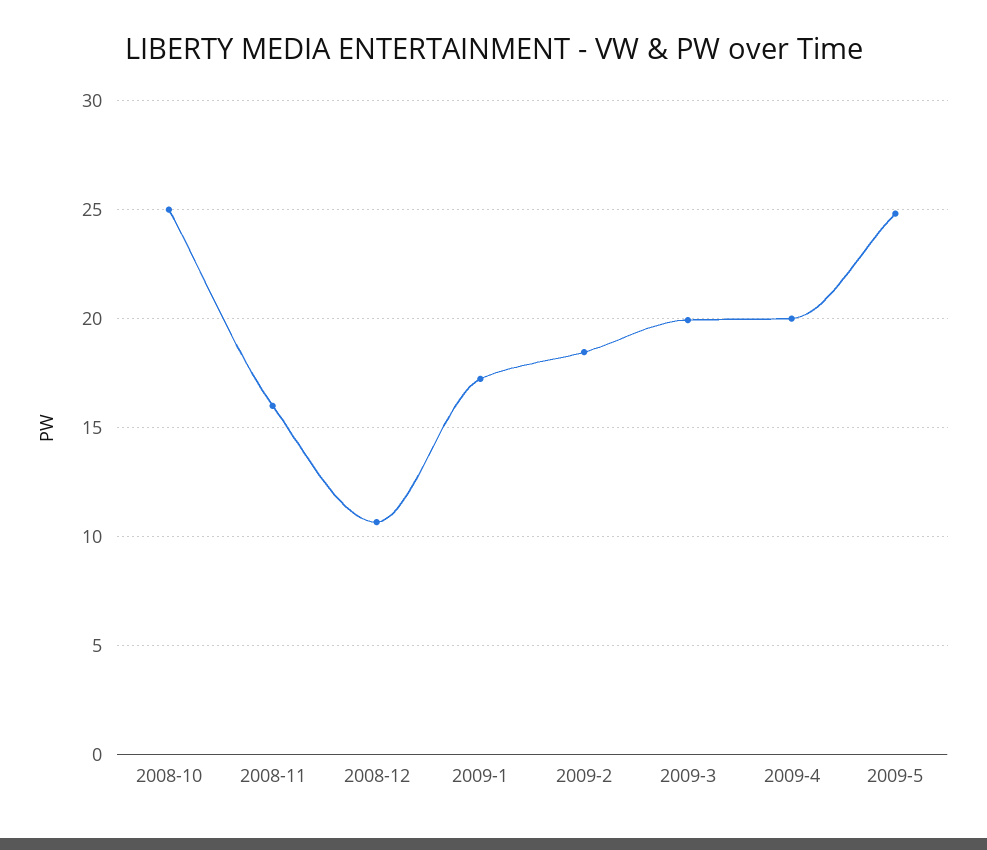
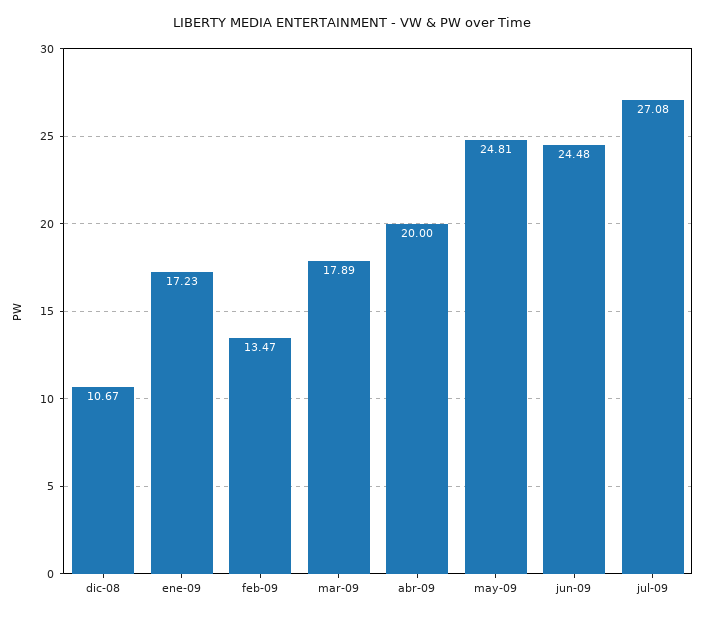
2008-10: 25 -> none
2008-11: 16 -> none
2009-2: 18.5 -> 13.47
2009-3: 20 -> 17.89
jun-09: none -> 24.48
jul-09: none -> 27.08

